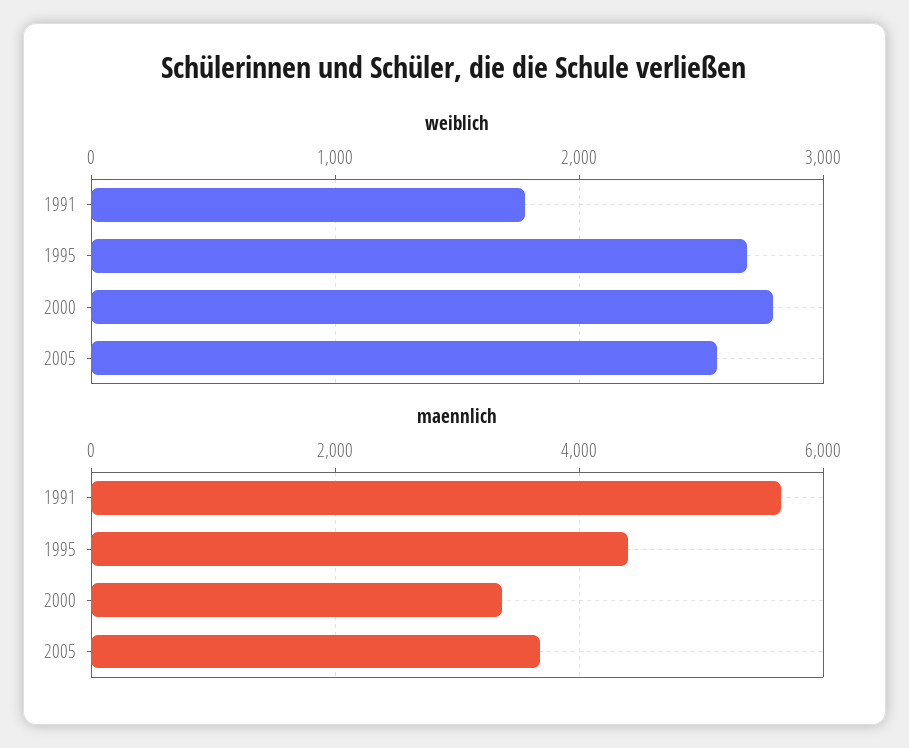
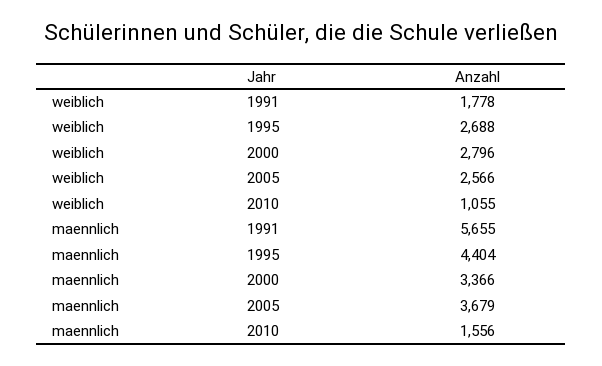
weiblich, 2010: none -> 1055
maennlich, 2010: none -> 1556

